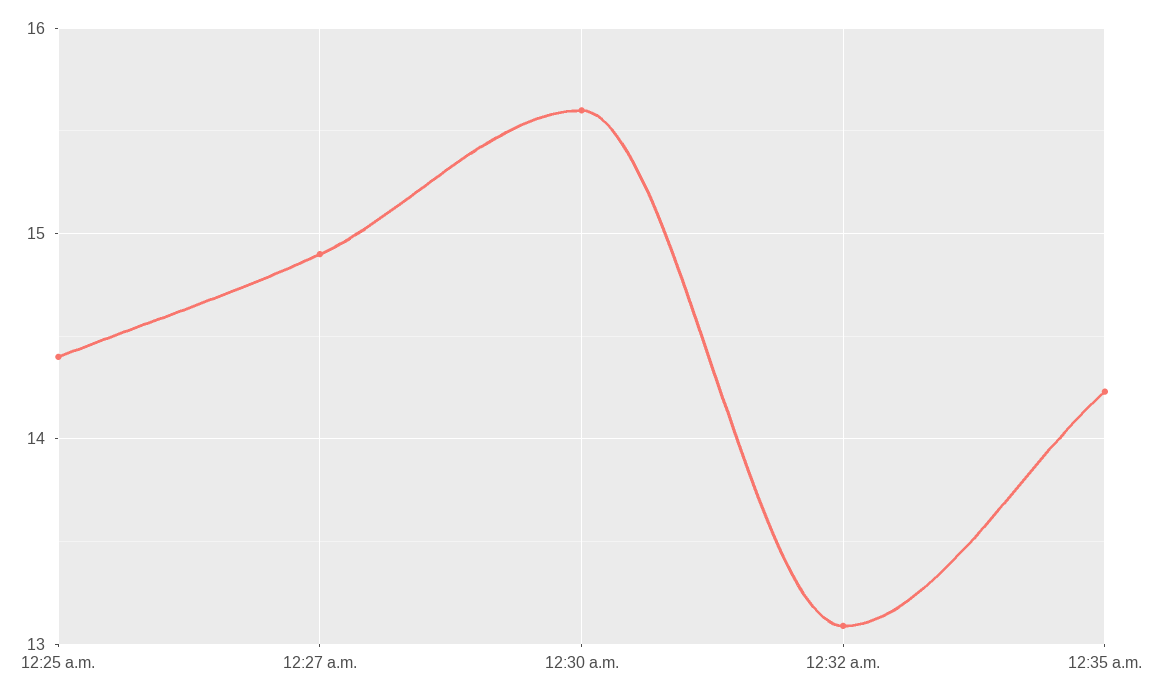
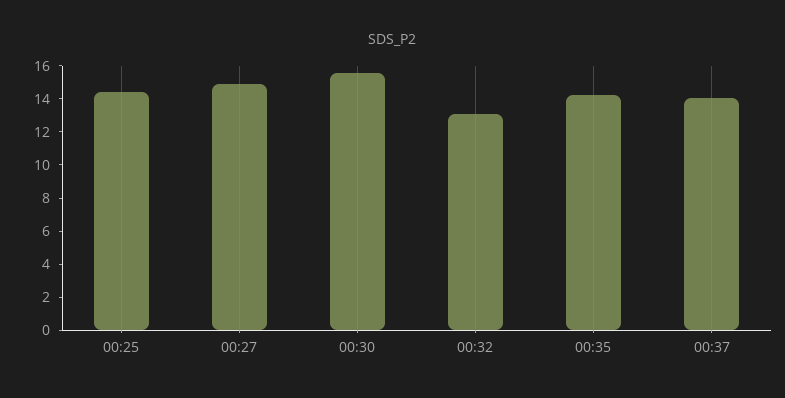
00:37: none -> 14

